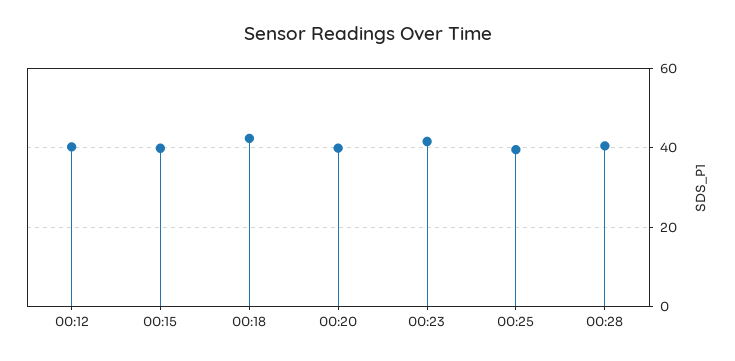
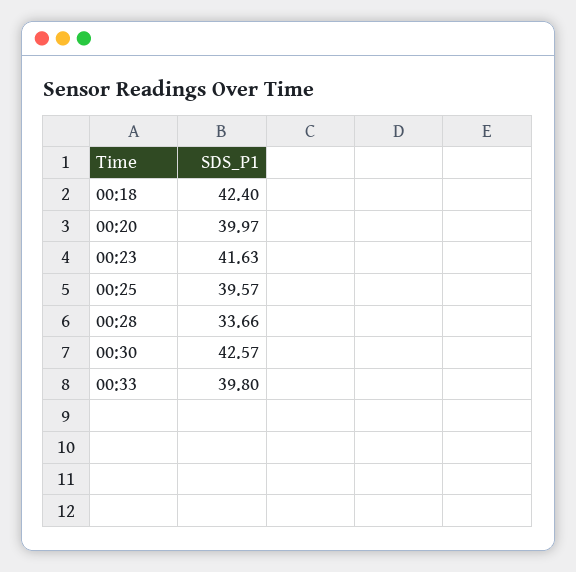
00:12: 40 -> none
00:15: 40 -> none
00:28: 40 -> 33.66
00:30: none -> 42.57
00:33: none -> 39.8

